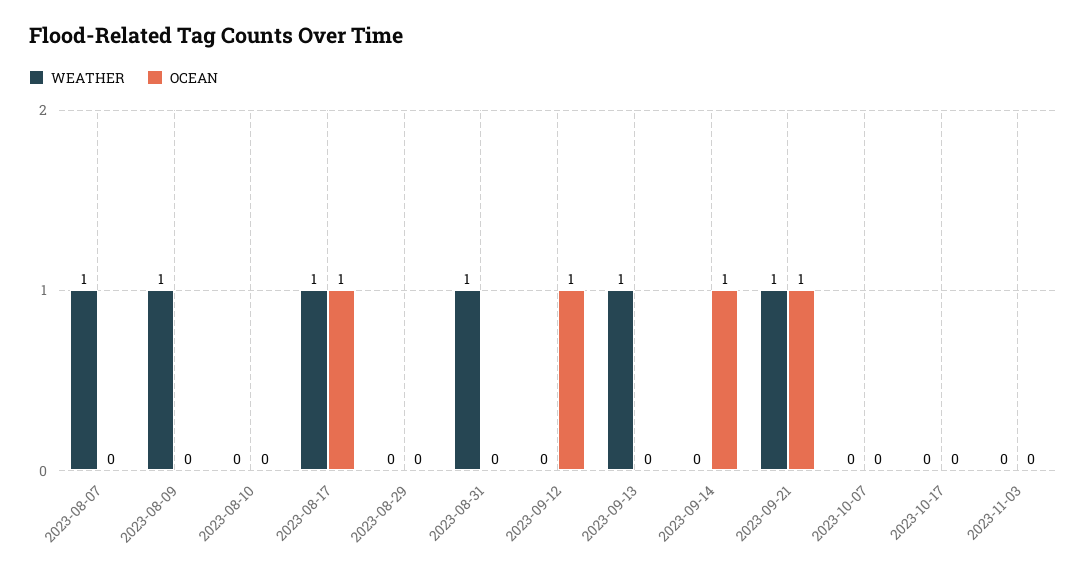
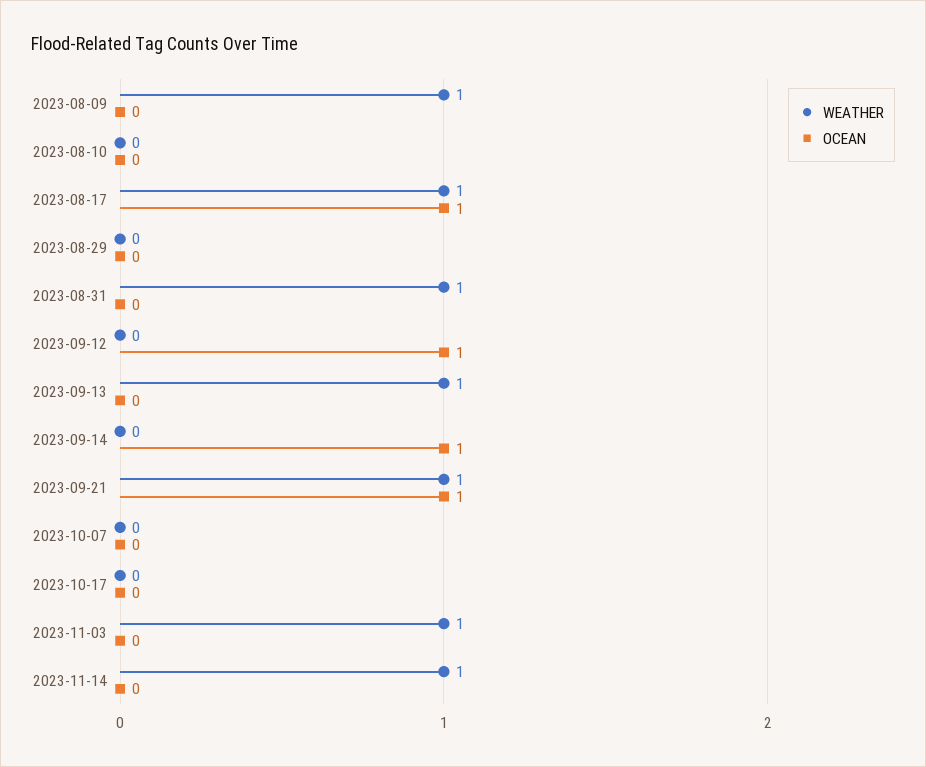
WEATHER, 2023-08-07: 1 -> none
OCEAN, 2023-08-07: 0 -> none
WEATHER, 2023-11-03: 0 -> 1
WEATHER, 2023-11-14: none -> 1
OCEAN, 2023-11-14: none -> 0

